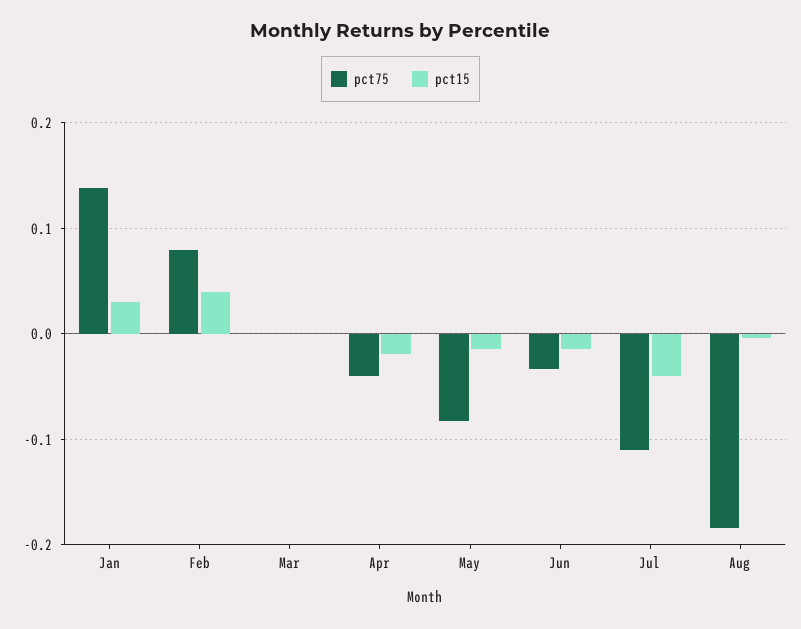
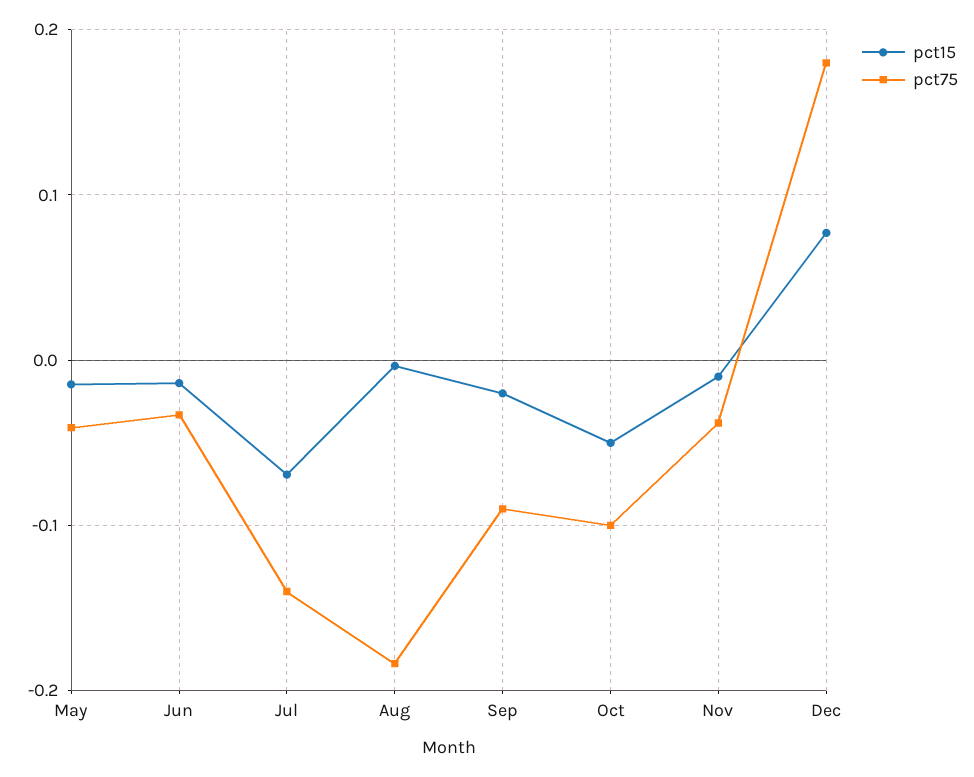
pct75, Jan: 0.14 -> none
pct15, Jan: 0.03 -> none
pct75, Feb: 0.08 -> none
pct15, Feb: 0.04 -> none
pct75, Mar: 0 -> none
pct15, Mar: 0 -> none
pct75, Apr: -0.04 -> none
pct15, Apr: -0.02 -> none
pct75, May: -0.08 -> -0.04
pct75, Jul: -0.11 -> -0.14
pct15, Jul: -0.04 -> -0.07
pct15, Sep: none -> -0.02
pct75, Sep: none -> -0.09
pct15, Oct: none -> -0.05
pct75, Oct: none -> -0.1
pct15, Nov: none -> -0.01
pct75, Nov: none -> -0.04
pct15, Dec: none -> 0.08
pct75, Dec: none -> 0.18

